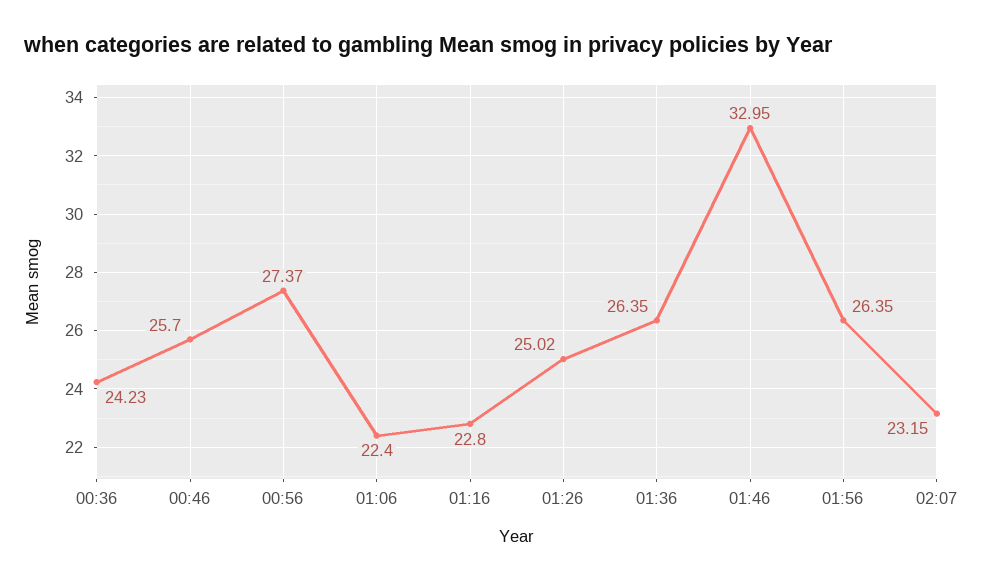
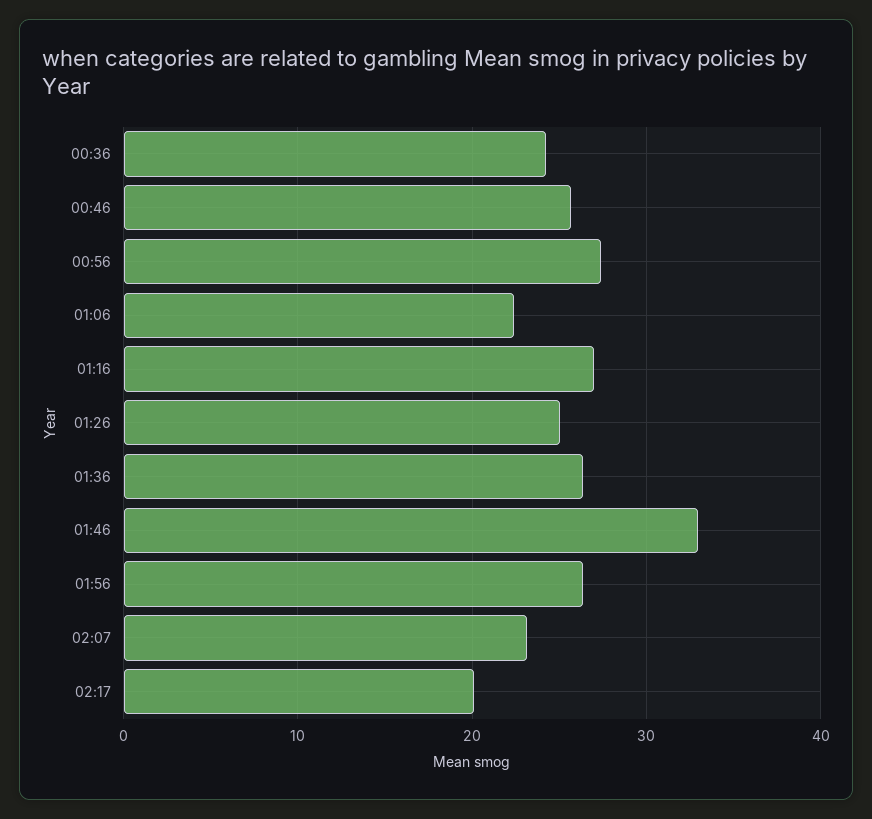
01:16: 22.8 -> 27
02:17: none -> 20

